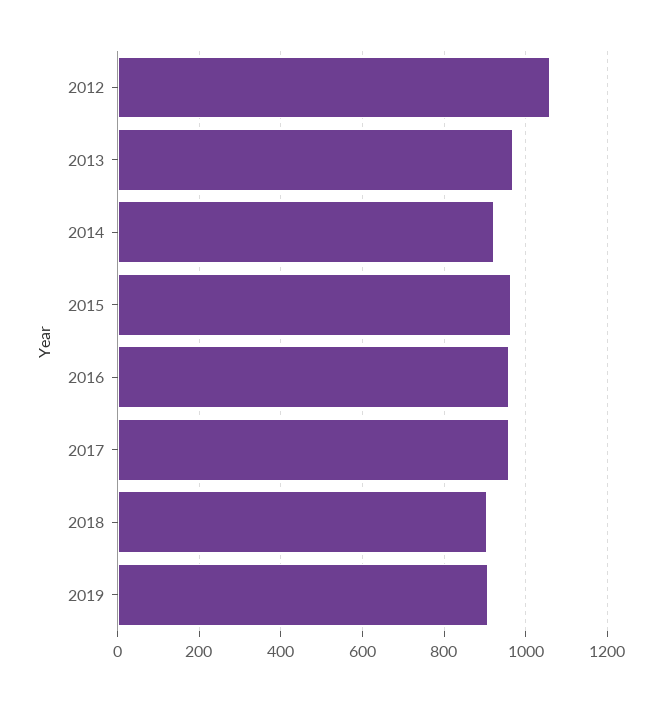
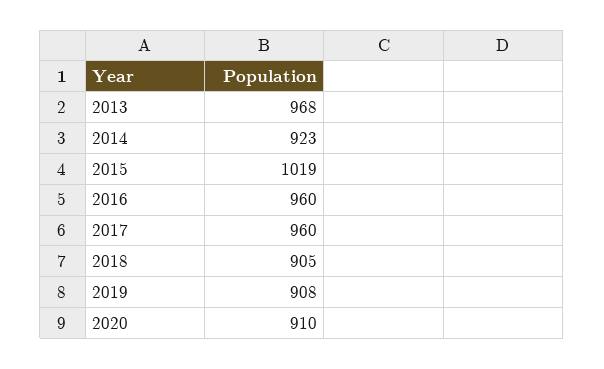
2012: 1060 -> none
2015: 960 -> 1019
2020: none -> 910

